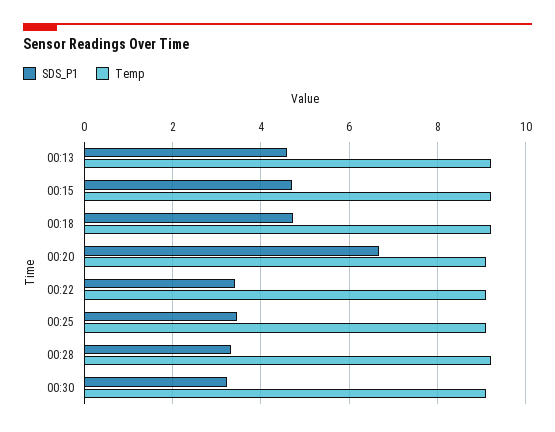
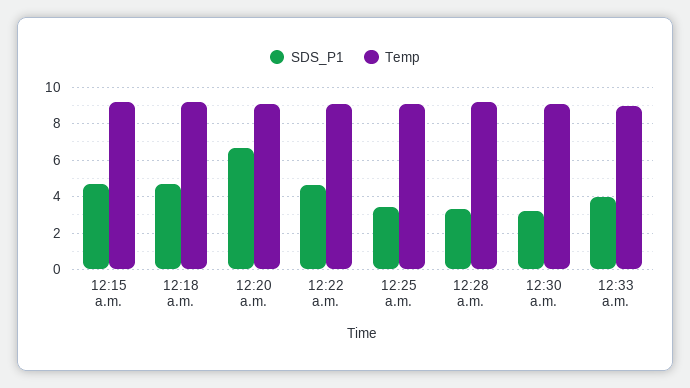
SDS_P1, 00:13: 4.6 -> none
Temp, 00:13: 9.2 -> none
SDS_P1, 00:22: 3.4 -> 4.5
SDS_P1, 12:33 a.m.: none -> 4
Temp, 12:33 a.m.: none -> 9

